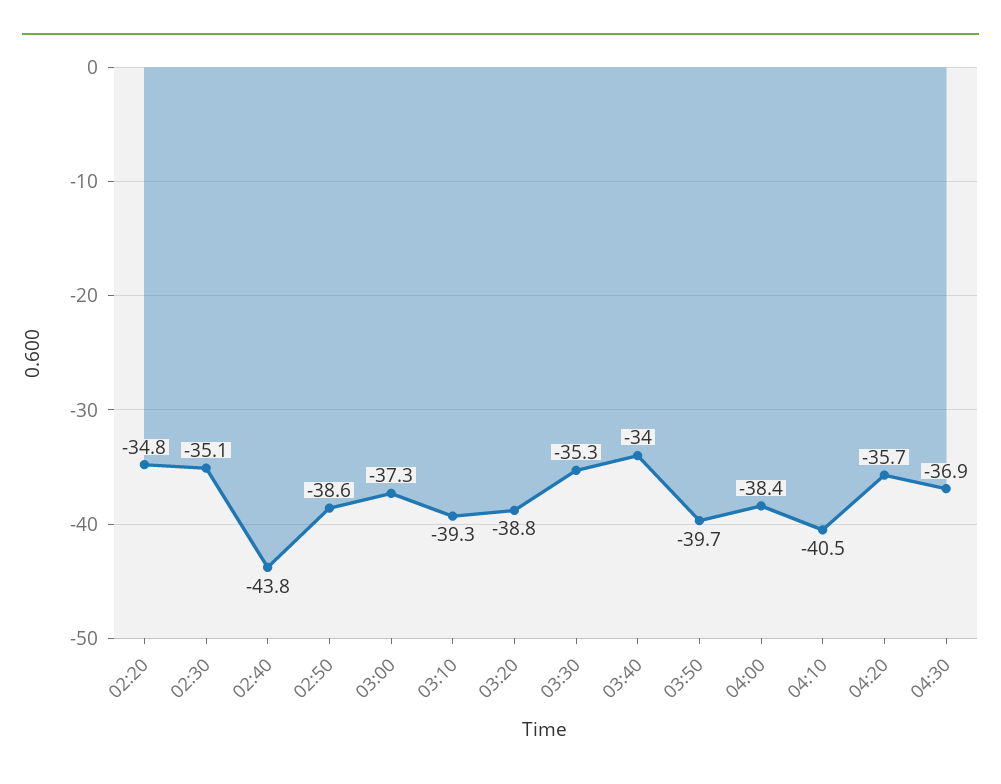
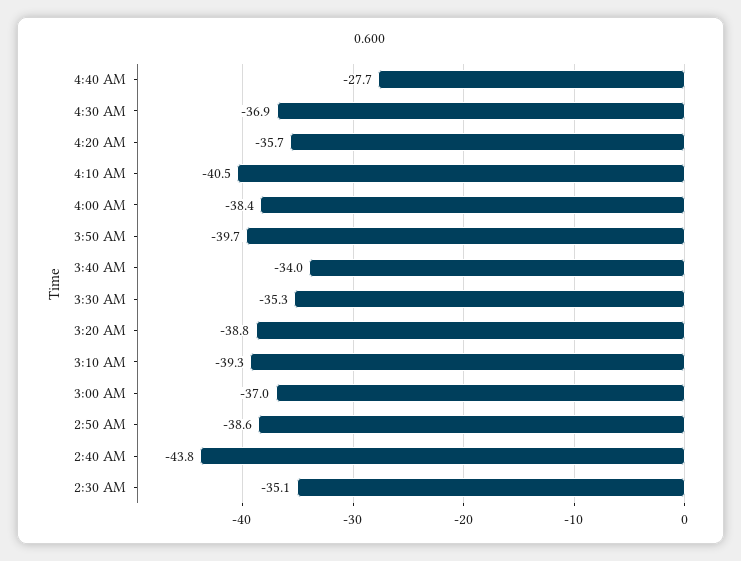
02:20: -34.8 -> none
03:00: -37.3 -> -37
4:40 AM: none -> -27.7

